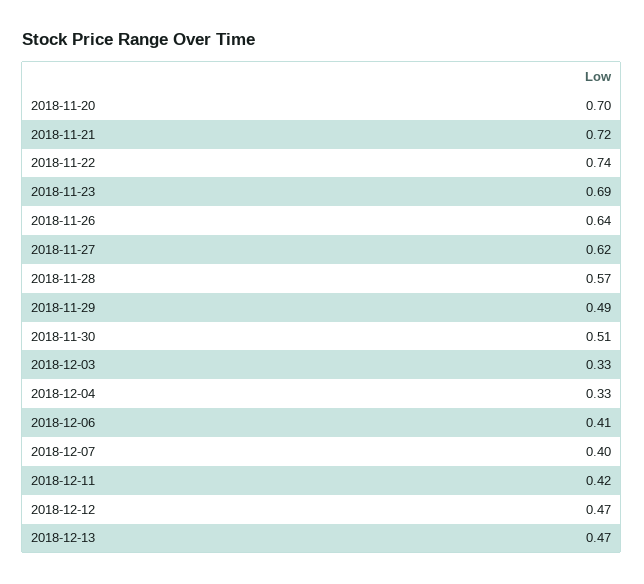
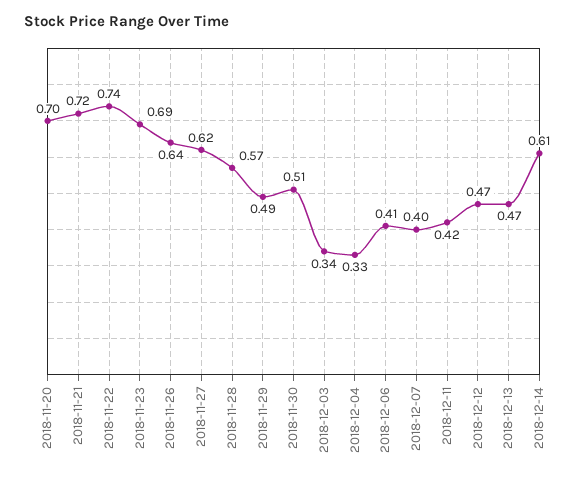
2018-12-03: 0.33 -> 0.34
2018-12-14: none -> 0.61

